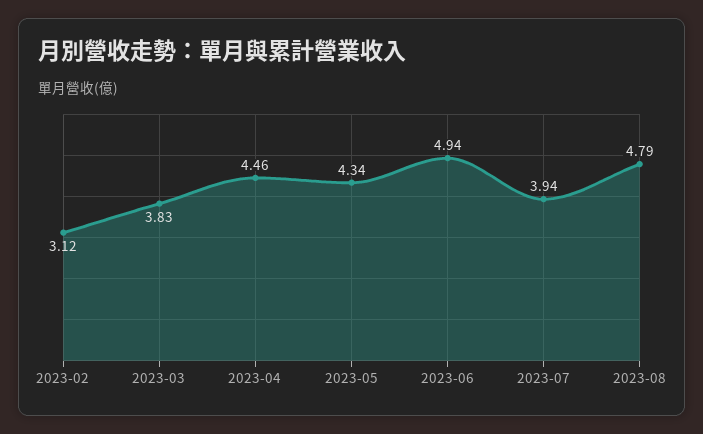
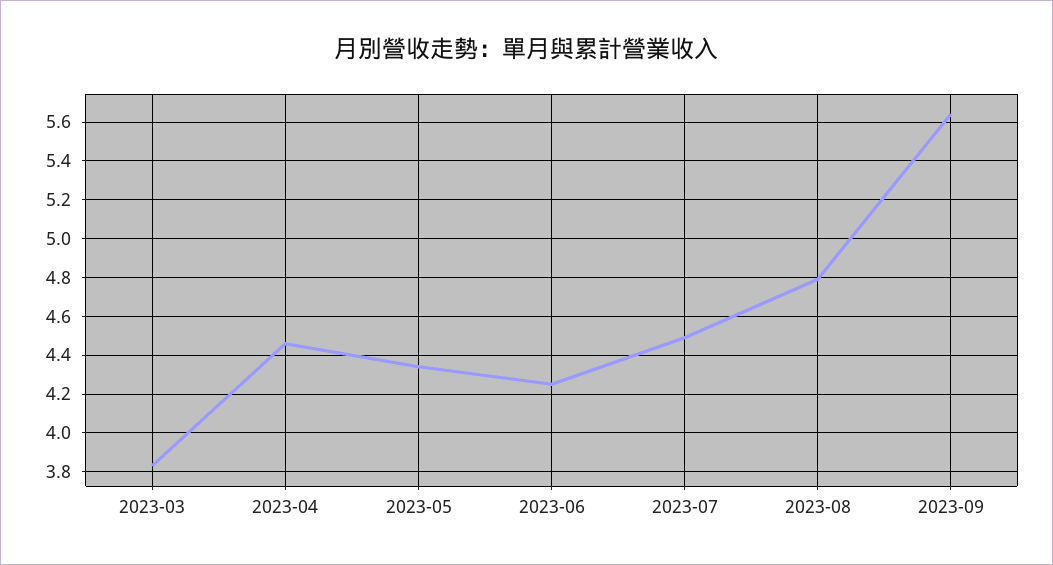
2023-02: 3.12 -> none
2023-06: 4.94 -> 4.25
2023-07: 3.94 -> 4.5
2023-09: none -> 5.65

